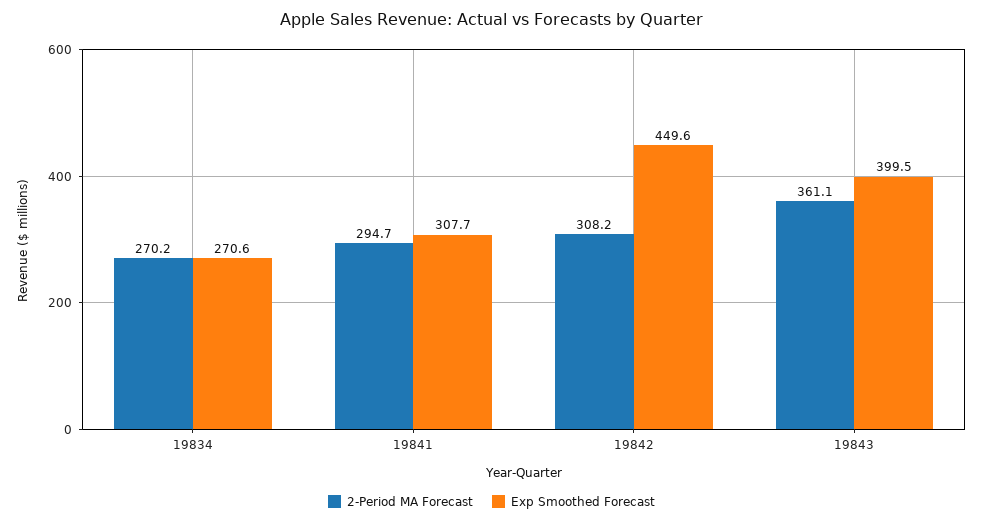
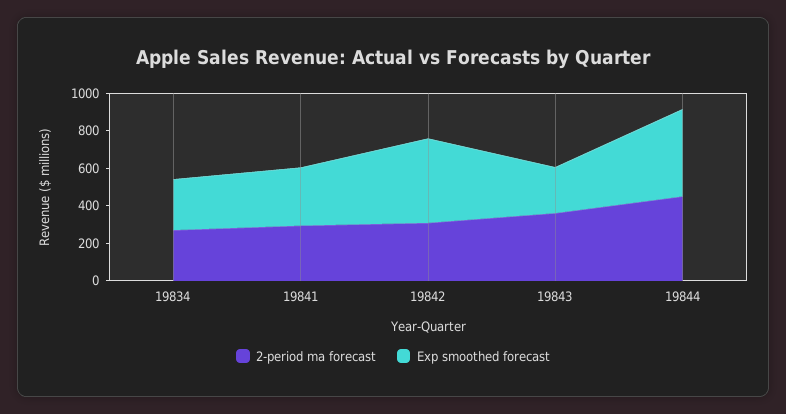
Exp Smoothed Forecast, 19843: 399.5 -> 250
2-Period MA Forecast, 19844: none -> 450
Exp Smoothed Forecast, 19844: none -> 450

